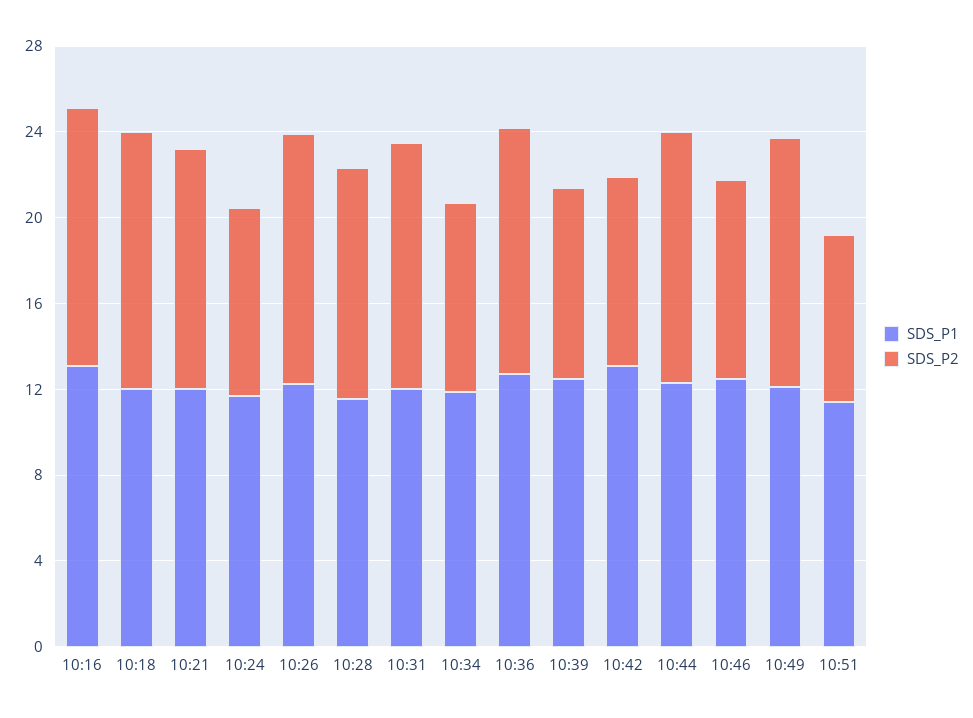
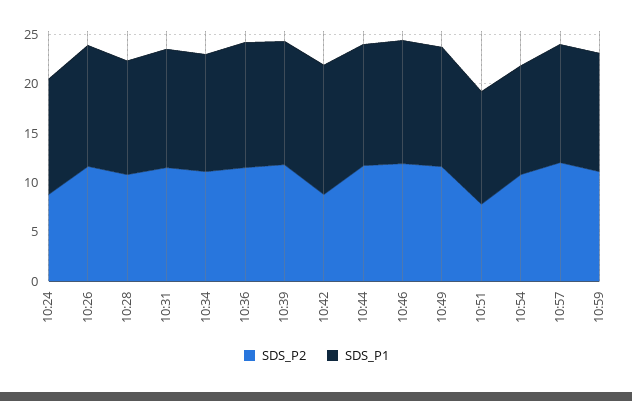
SDS_P1, 10:16: 13 -> none
SDS_P2, 10:16: 12 -> none
SDS_P1, 10:18: 12 -> none
SDS_P2, 10:18: 12 -> none
SDS_P1, 10:21: 12 -> none
SDS_P2, 10:21: 11 -> none
SDS_P2, 10:34: 9 -> 11
SDS_P2, 10:39: 9 -> 12
SDS_P2, 10:46: 9 -> 12
SDS_P2, 10:54: none -> 11
SDS_P1, 10:54: none -> 11
SDS_P2, 10:57: none -> 12
SDS_P1, 10:57: none -> 12
SDS_P2, 10:59: none -> 11
SDS_P1, 10:59: none -> 12

